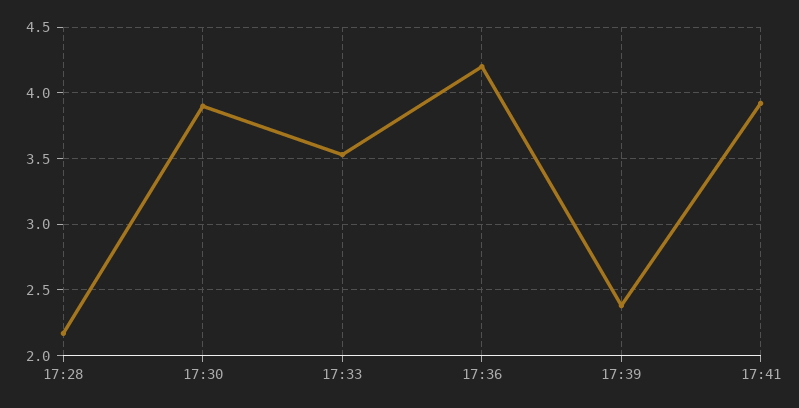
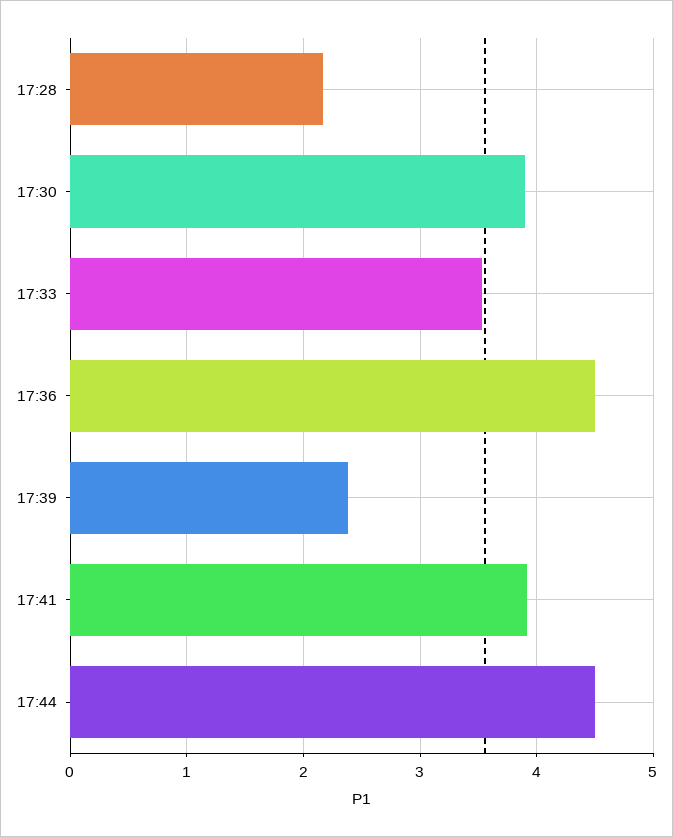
17:36: 4.2 -> 4.5
17:44: none -> 4.5

